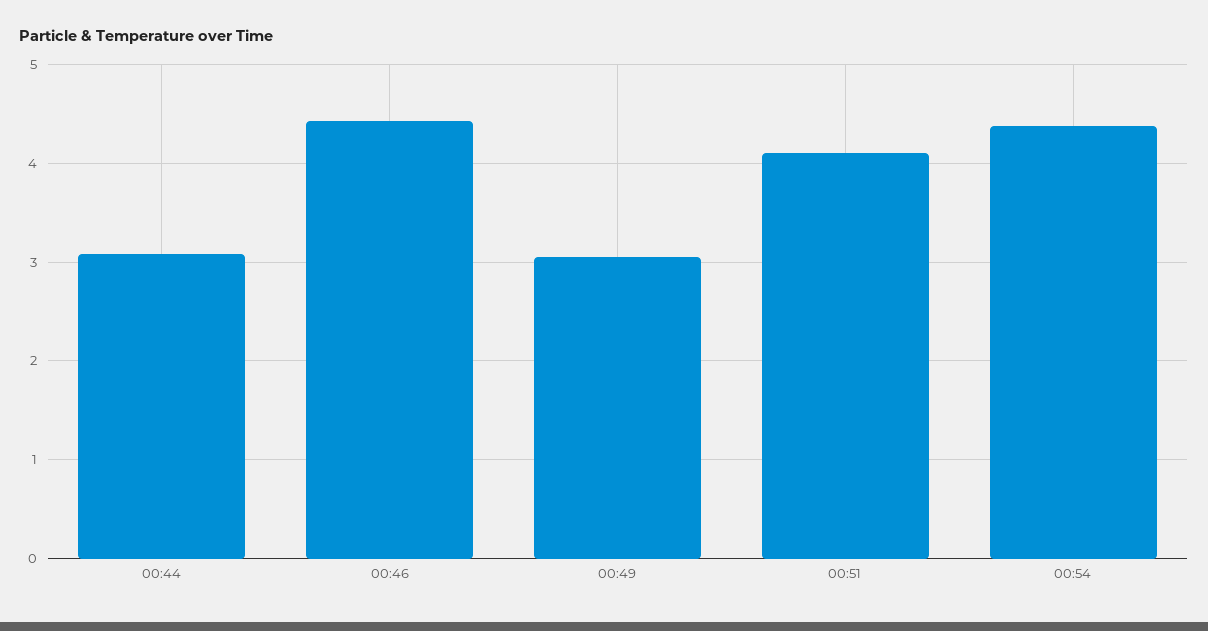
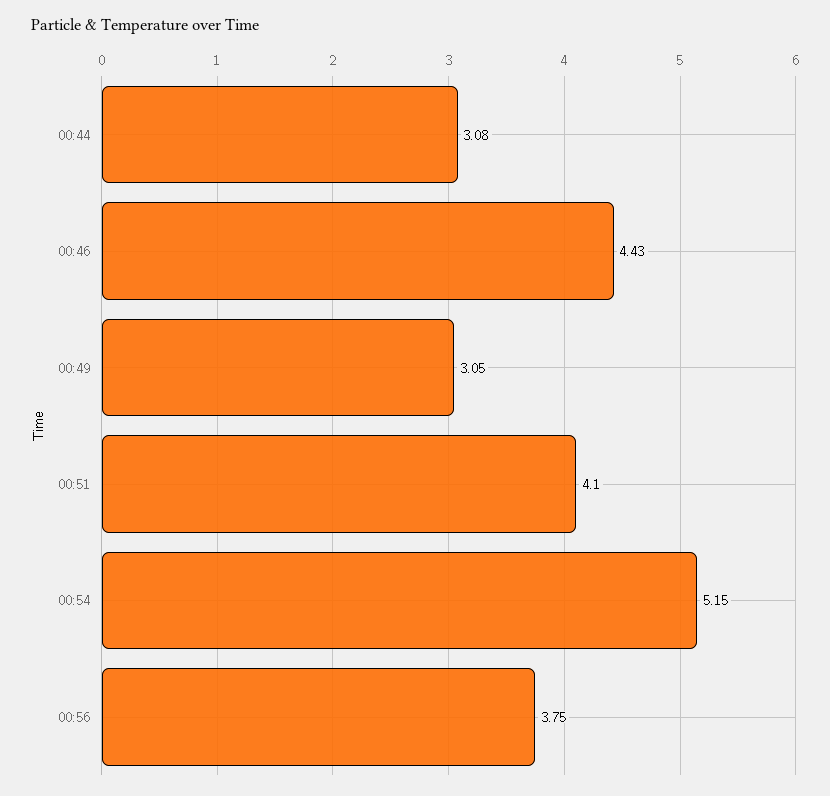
00:54: 4.4 -> 5.15
00:56: none -> 3.75

